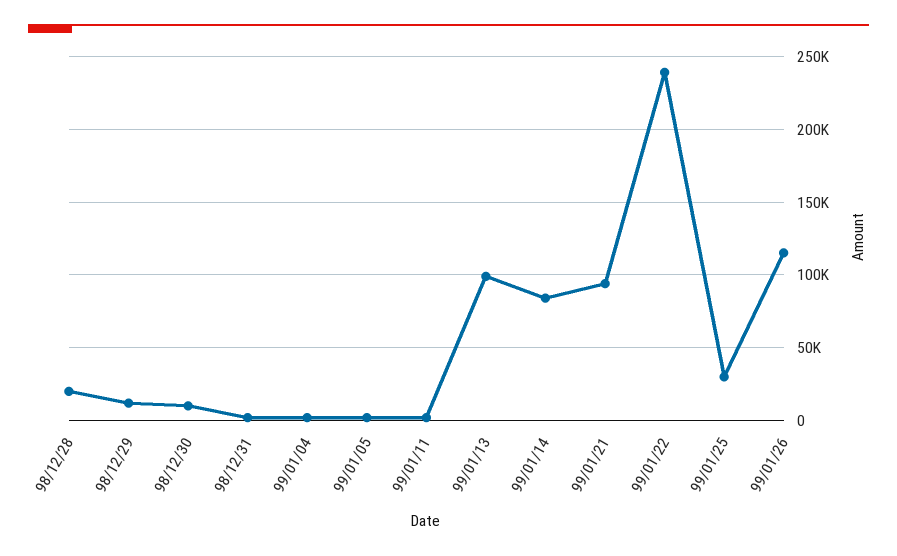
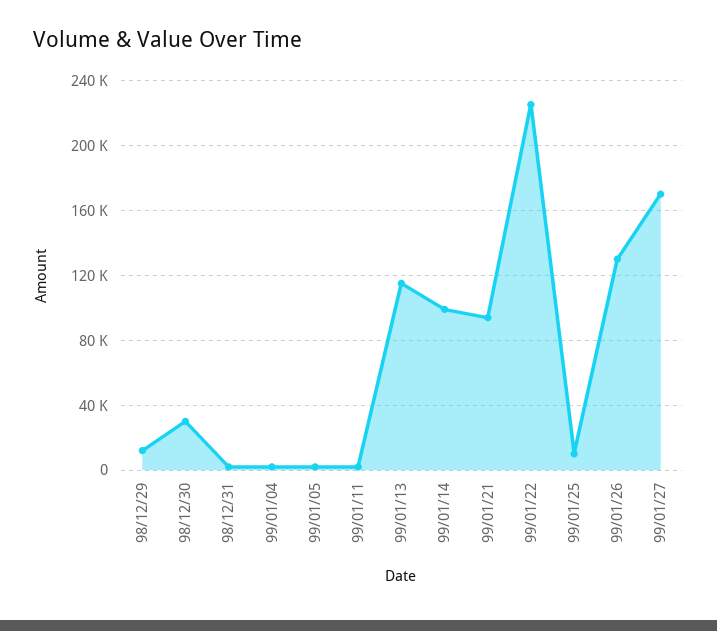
98/12/28: 20000 -> none
98/12/30: 10000 -> 30000
99/01/13: 100000 -> 115000
99/01/14: 85000 -> 100000
99/01/22: 240000 -> 225000
99/01/25: 30000 -> 10000
99/01/26: 115000 -> 130000
99/01/27: none -> 170000

